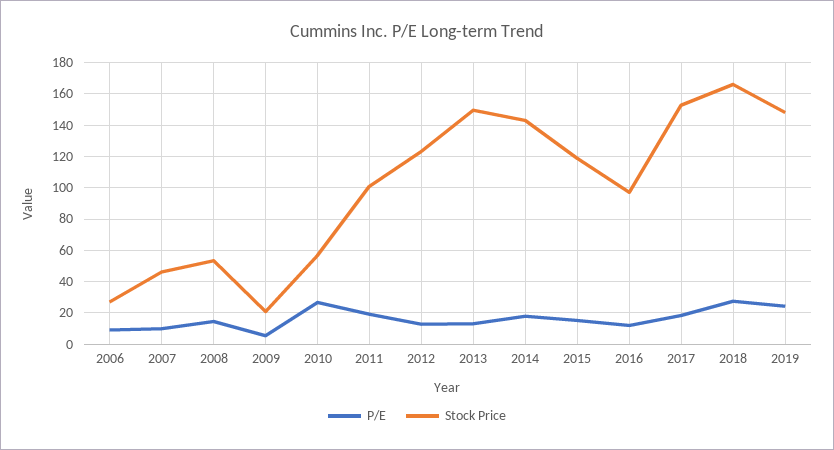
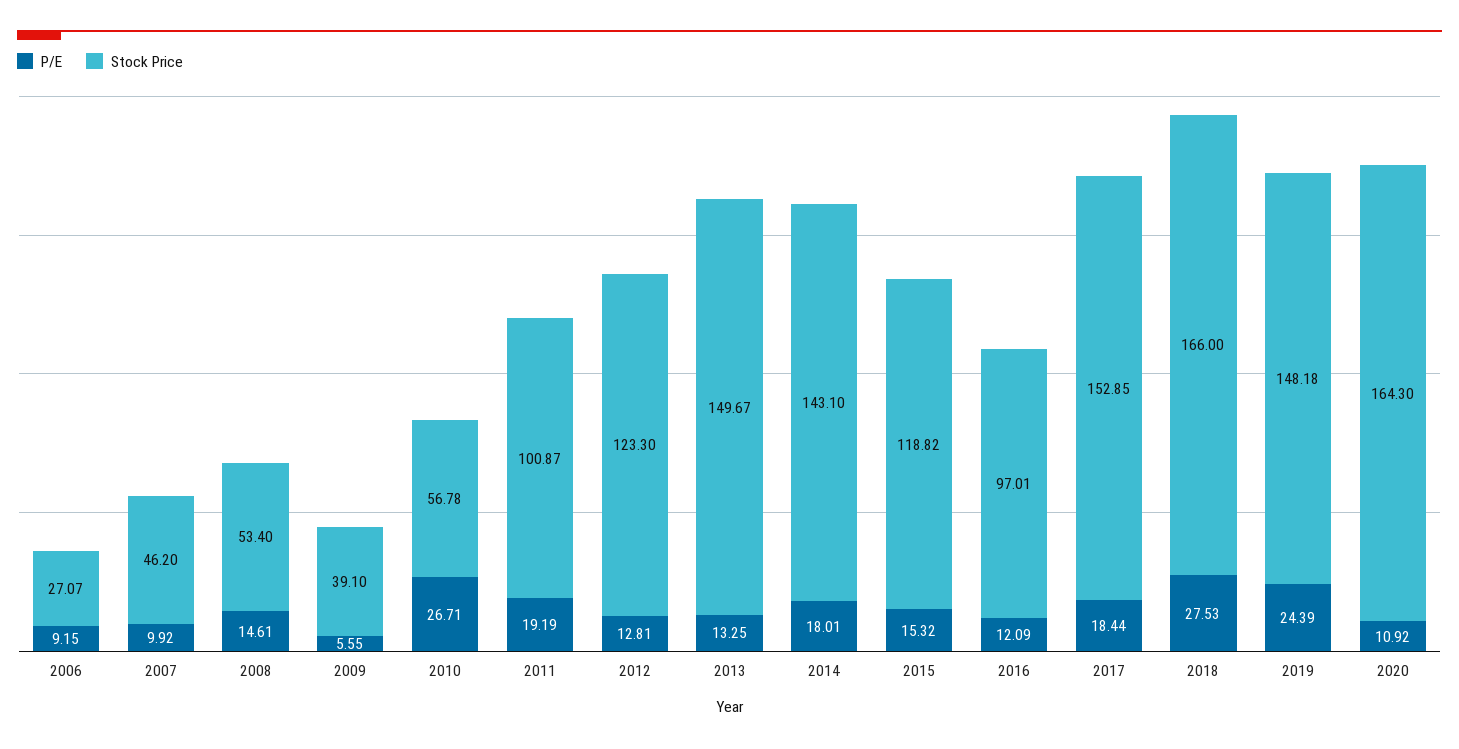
Stock Price, 2009: 20 -> 39.1
P/E, 2020: none -> 10.92
Stock Price, 2020: none -> 164.3

